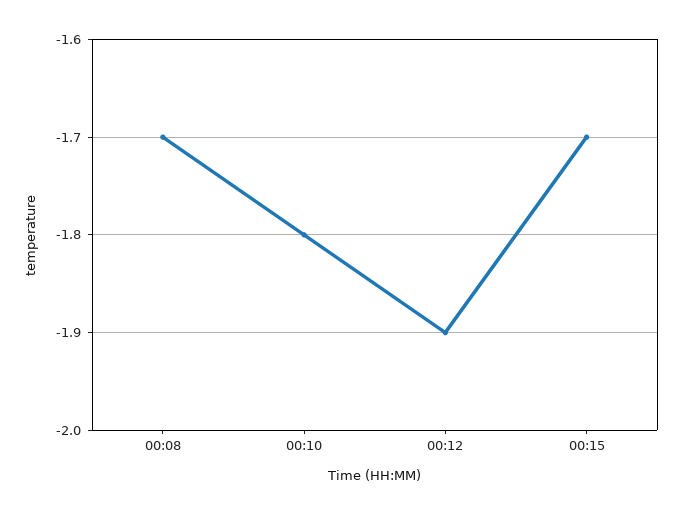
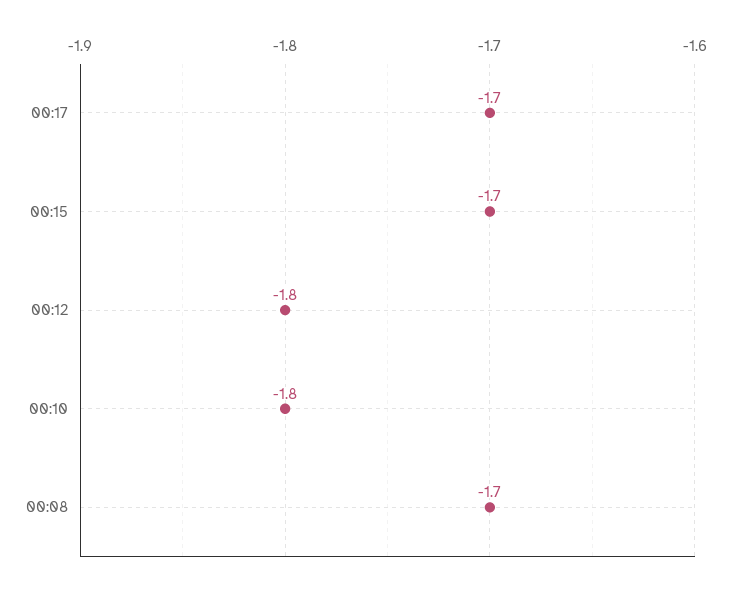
00:12: -1.9 -> -1.8
00:17: none -> -1.7

